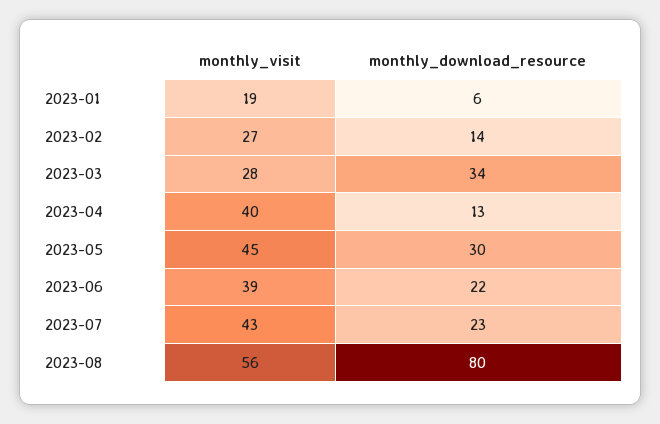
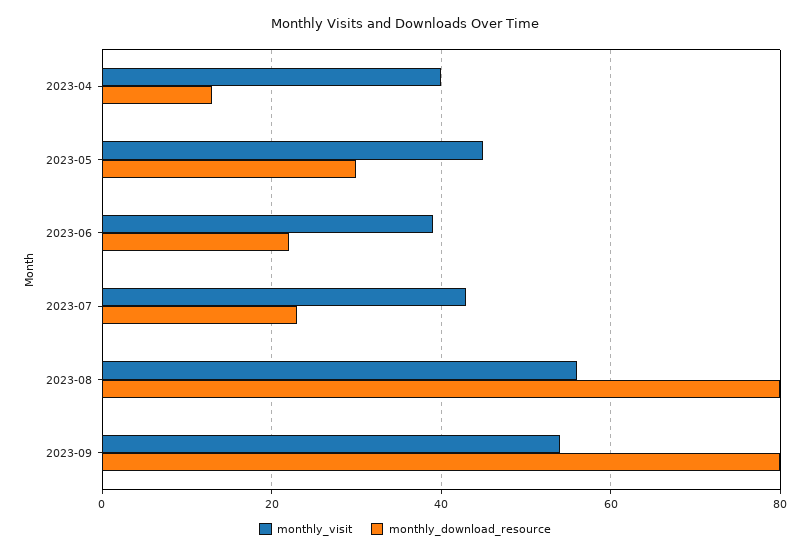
monthly_visit, 2023-01: 19 -> none
monthly_download_resource, 2023-01: 6 -> none
monthly_visit, 2023-02: 27 -> none
monthly_download_resource, 2023-02: 14 -> none
monthly_visit, 2023-03: 28 -> none
monthly_download_resource, 2023-03: 34 -> none
monthly_visit, 2023-09: none -> 55
monthly_download_resource, 2023-09: none -> 80

